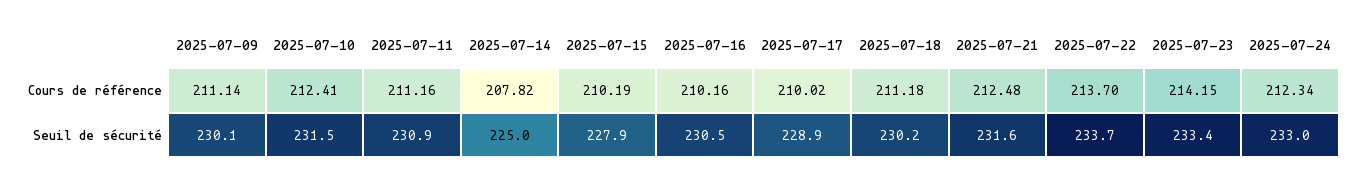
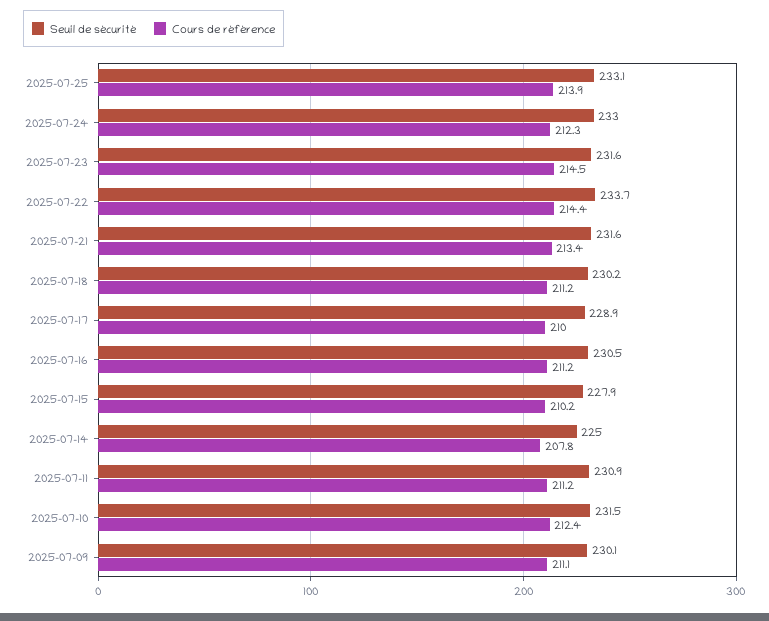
Cours de référence, 2025-07-16: 210.16 -> 211.2
Cours de référence, 2025-07-21: 212.48 -> 213.4
Cours de référence, 2025-07-22: 213.7 -> 214.4
Cours de référence, 2025-07-23: 214.15 -> 214.5
Seuil de sécurité, 2025-07-23: 233.4 -> 231.6
Seuil de sécurité, 2025-07-25: none -> 233.1
Cours de référence, 2025-07-25: none -> 213.9

